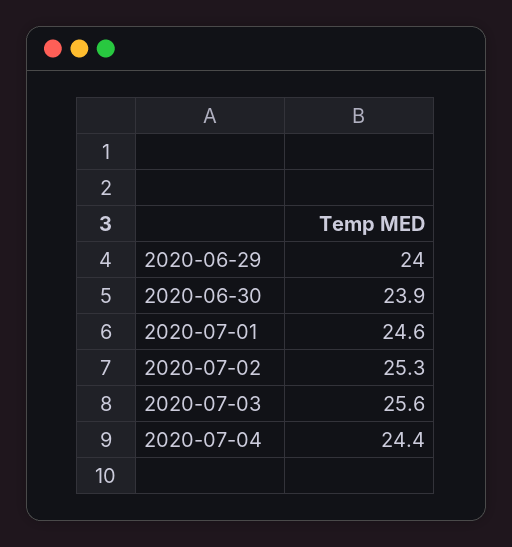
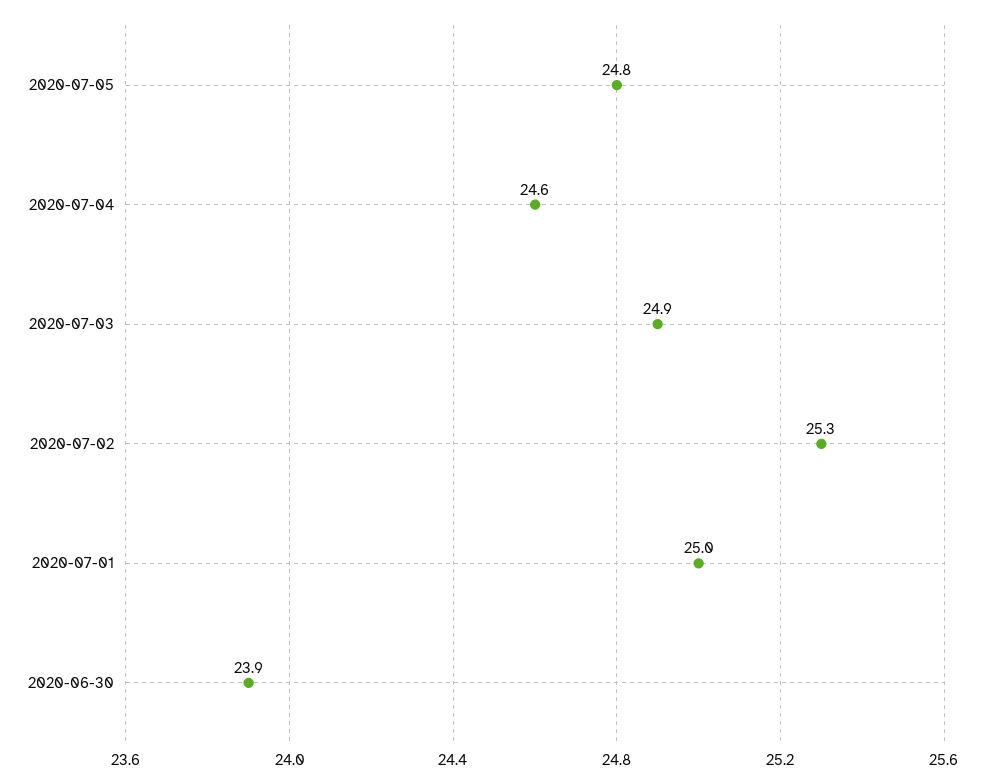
2020-06-29: 24 -> none
2020-07-01: 24.6 -> 25
2020-07-03: 25.6 -> 24.9
2020-07-04: 24.4 -> 24.6
2020-07-05: none -> 24.8

